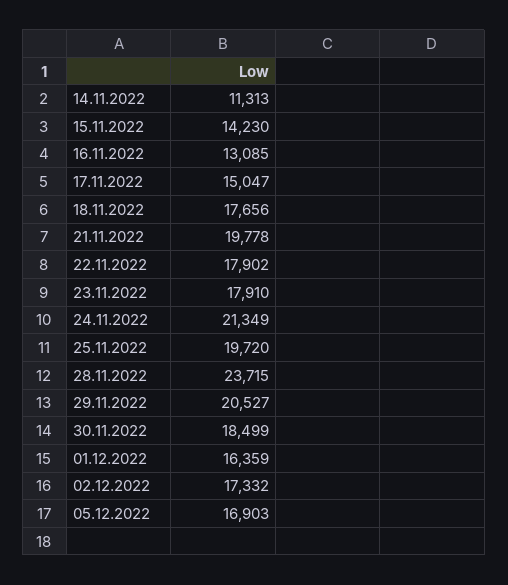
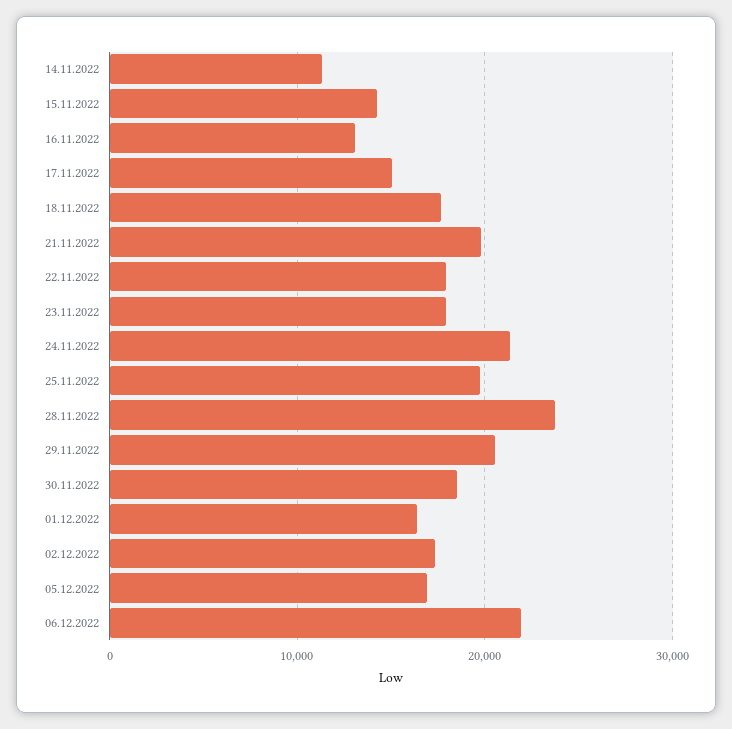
06.12.2022: none -> 22000

